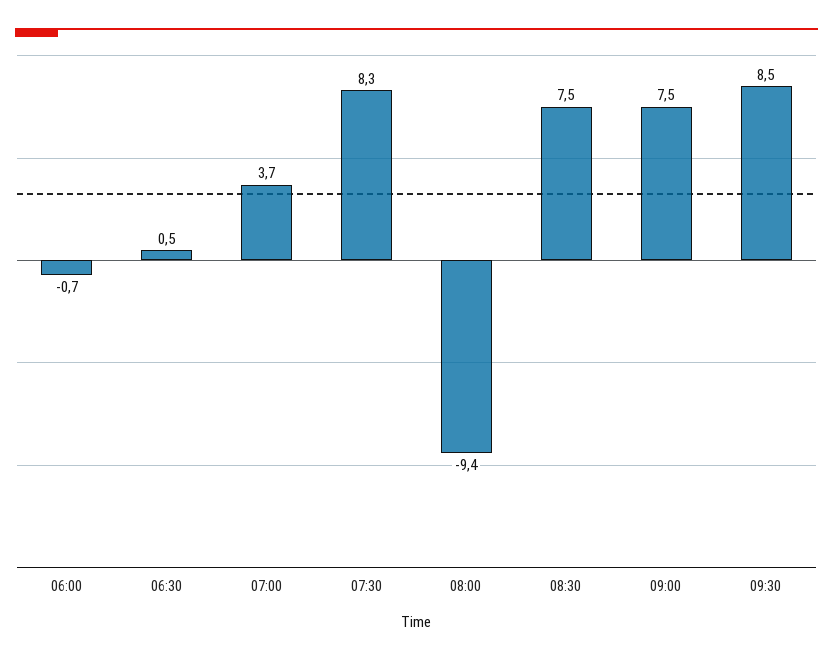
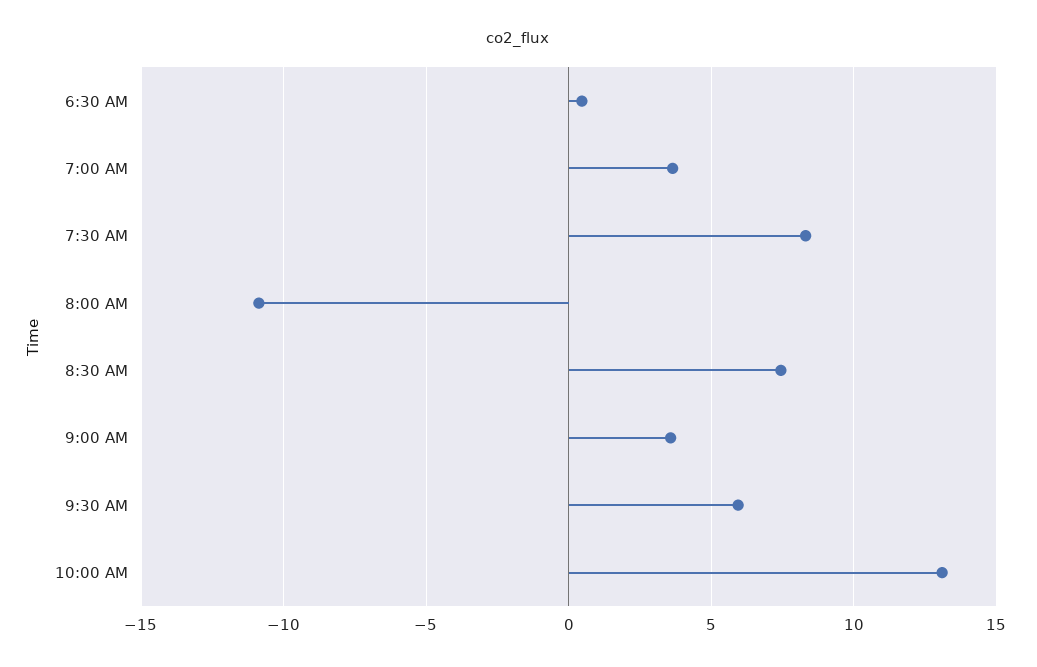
06:00: -0.7 -> none
08:00: -9.4 -> -11
09:00: 7.5 -> 3.5
09:30: 8.5 -> 6
10:00 AM: none -> 13

